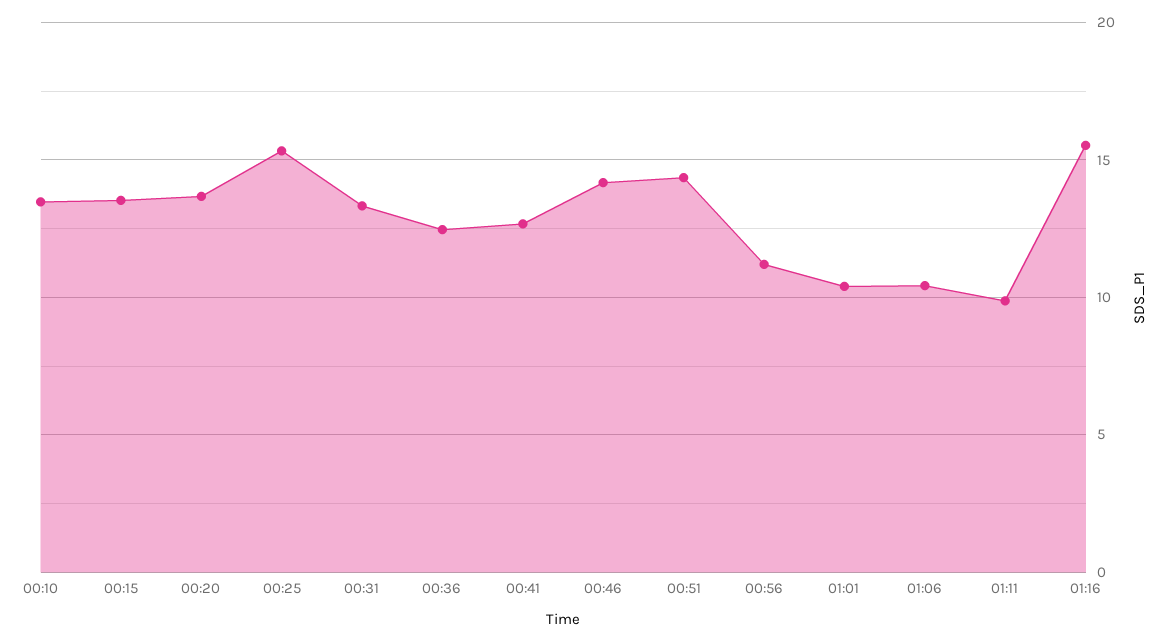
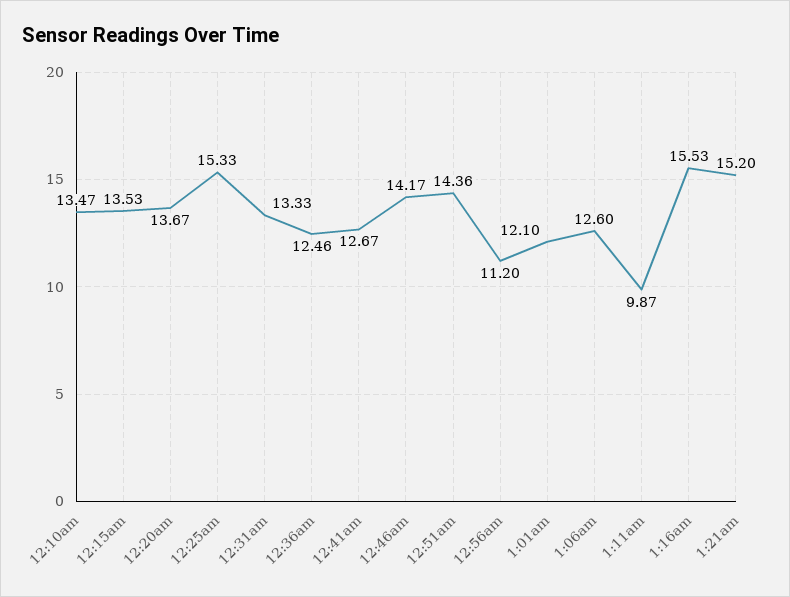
01:01: 10.5 -> 12.1
01:06: 10.5 -> 12.6
1:21am: none -> 15.2

